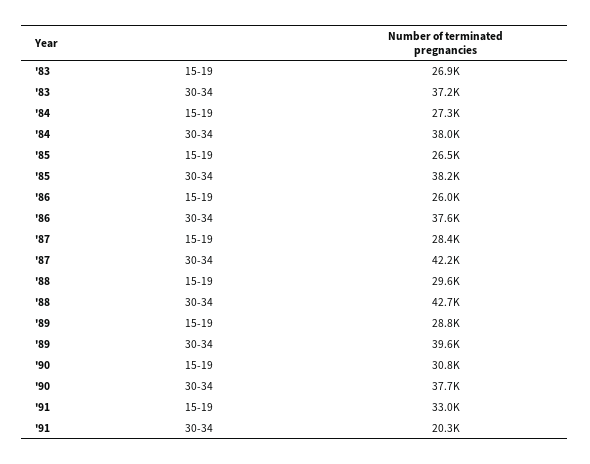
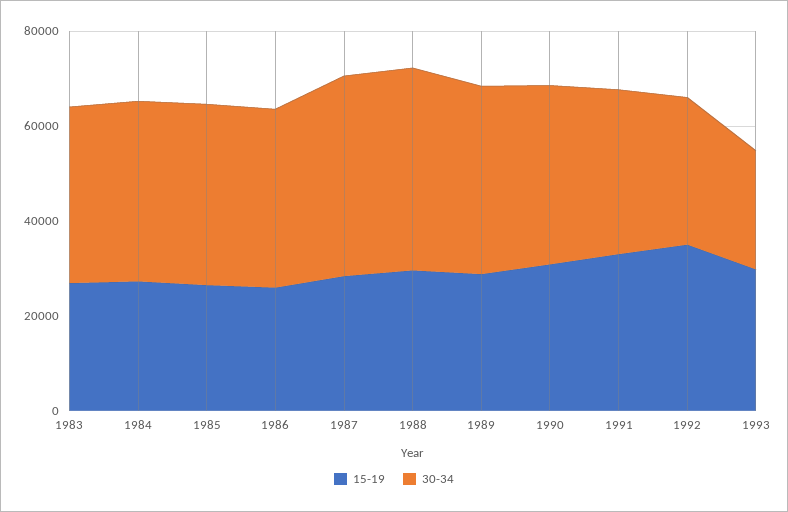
30-34, '91: 20300 -> 35000
15-19, 1992: none -> 35000
30-34, 1992: none -> 30000
15-19, 1993: none -> 30000
30-34, 1993: none -> 25000

